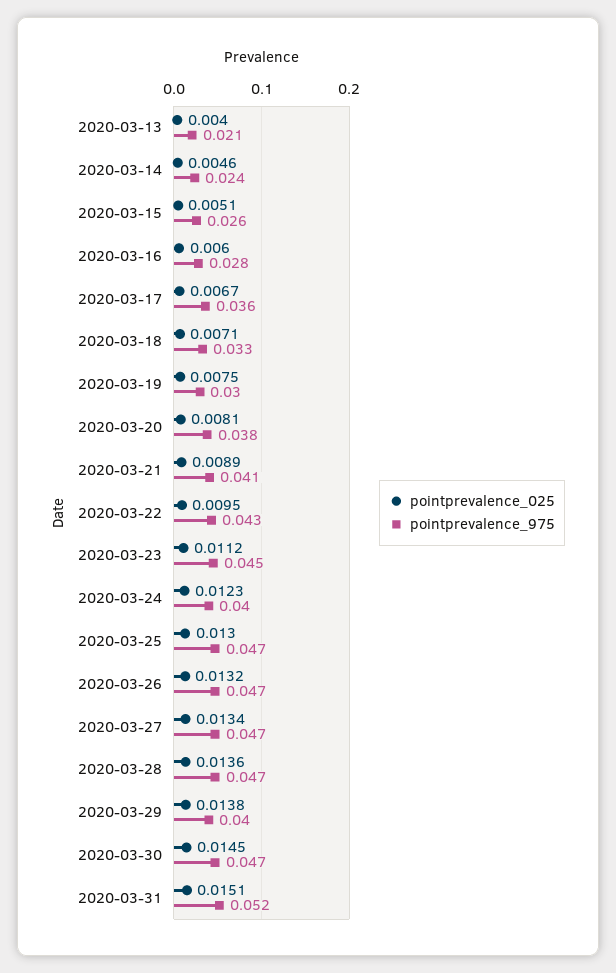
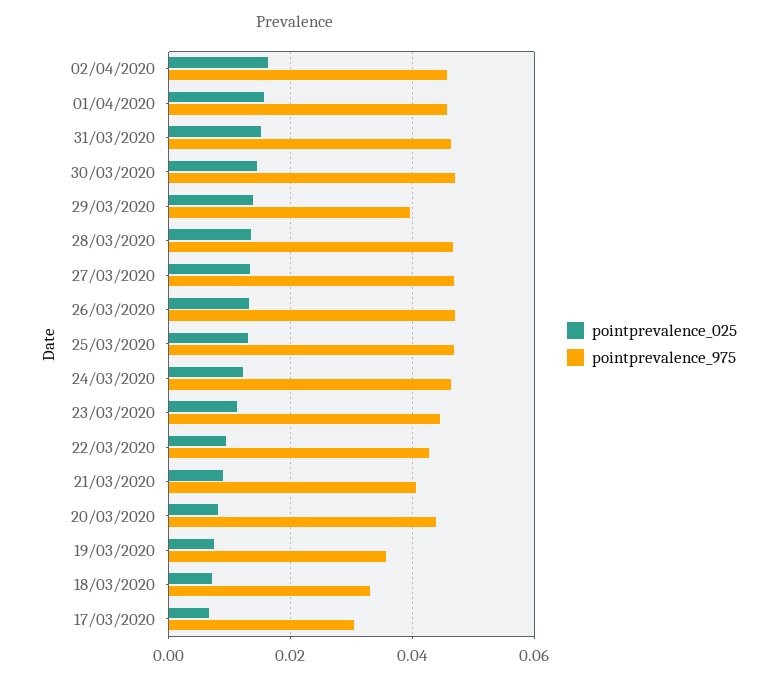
pointprevalence_025, 2020-03-13: 0.004 -> none
pointprevalence_975, 2020-03-13: 0.021 -> none
pointprevalence_025, 2020-03-14: 0.0046 -> none
pointprevalence_975, 2020-03-14: 0.024 -> none
pointprevalence_025, 2020-03-15: 0.0051 -> none
pointprevalence_975, 2020-03-15: 0.026 -> none
pointprevalence_025, 2020-03-16: 0.006 -> none
pointprevalence_975, 2020-03-16: 0.028 -> none
pointprevalence_975, 2020-03-17: 0.036 -> 0.03
pointprevalence_975, 2020-03-19: 0.03 -> 0.036
pointprevalence_975, 2020-03-20: 0.038 -> 0.044
pointprevalence_975, 2020-03-24: 0.04 -> 0.046
pointprevalence_975, 2020-03-31: 0.052 -> 0.046
pointprevalence_025, 02/04/2020: none -> 0.016
pointprevalence_975, 02/04/2020: none -> 0.046
pointprevalence_025, 01/04/2020: none -> 0.016
pointprevalence_975, 01/04/2020: none -> 0.046

